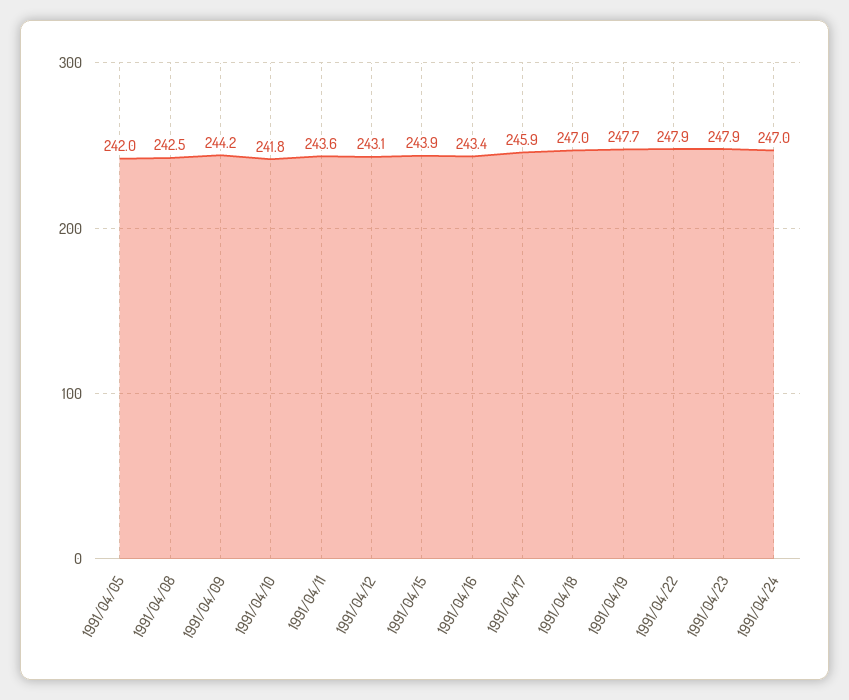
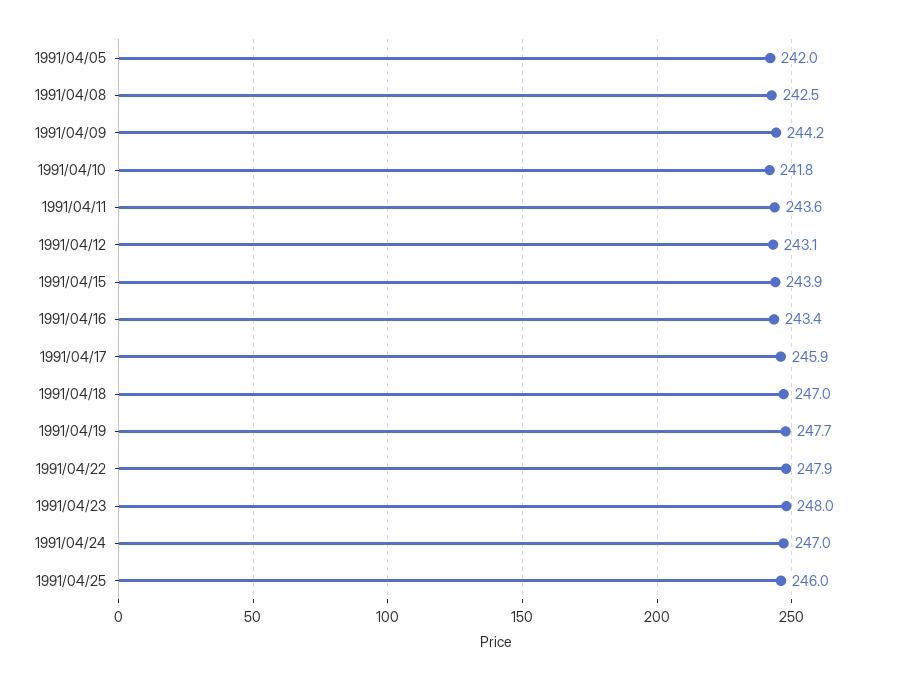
1991/04/23: 247.9 -> 248
1991/04/25: none -> 246

